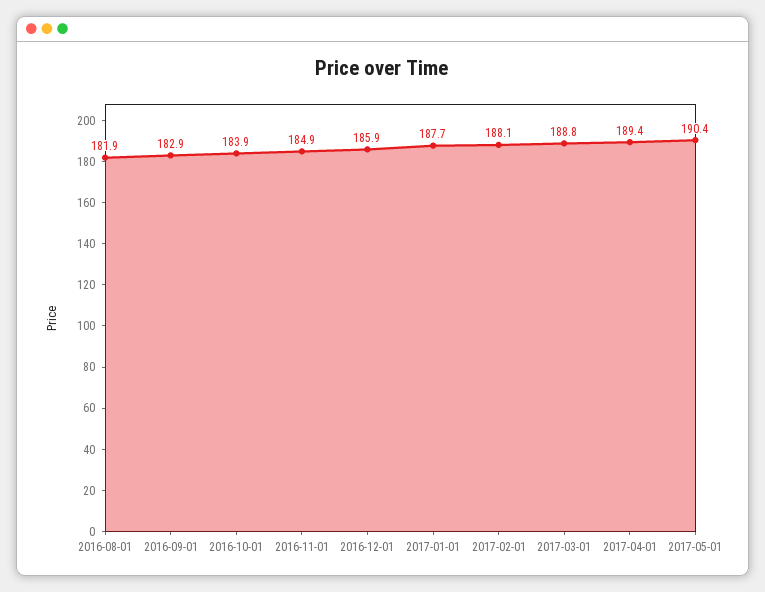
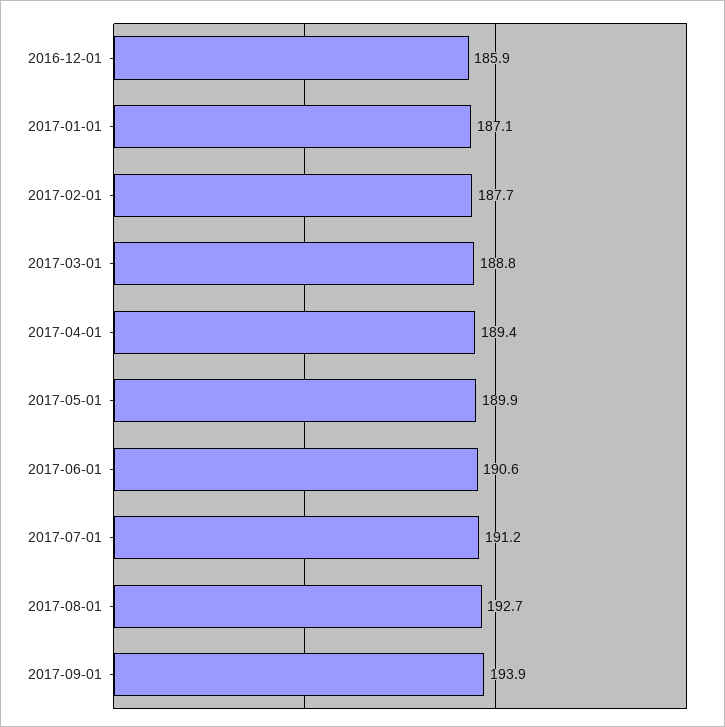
2016-08-01: 181.9 -> none
2016-09-01: 182.9 -> none
2016-10-01: 183.9 -> none
2016-11-01: 184.9 -> none
2017-01-01: 187.7 -> 187.1
2017-02-01: 188.1 -> 187.7
2017-05-01: 190.4 -> 189.9
2017-06-01: none -> 190.6
2017-07-01: none -> 191.2
2017-08-01: none -> 192.7
2017-09-01: none -> 193.9

